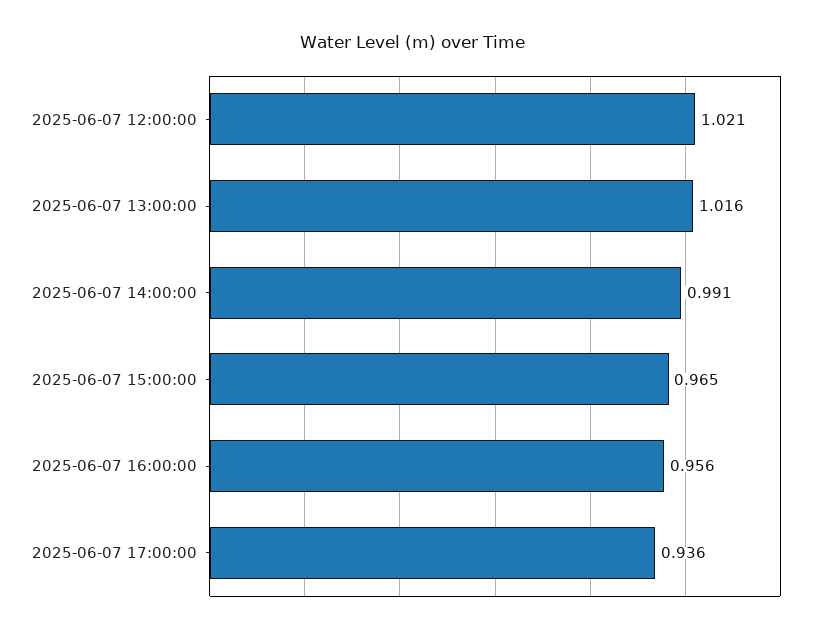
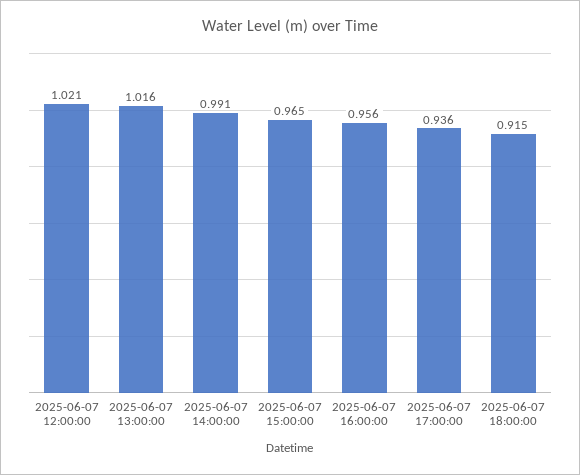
2025-06-07 18:00:00: none -> 0.915

